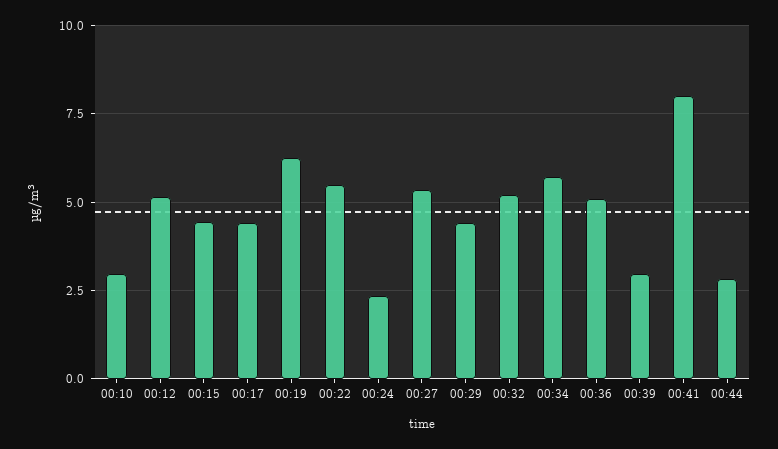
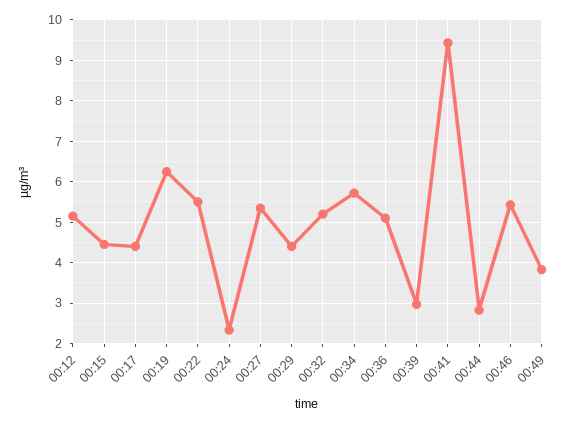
00:10: 3 -> none
00:41: 8 -> 9.4
00:46: none -> 5.4
00:49: none -> 3.8

